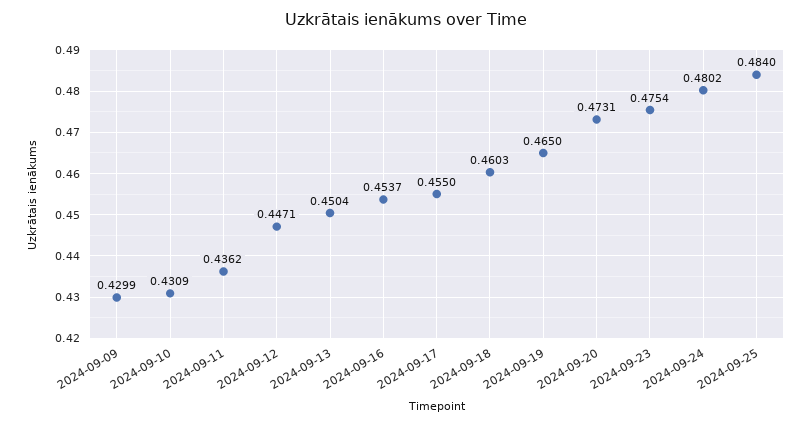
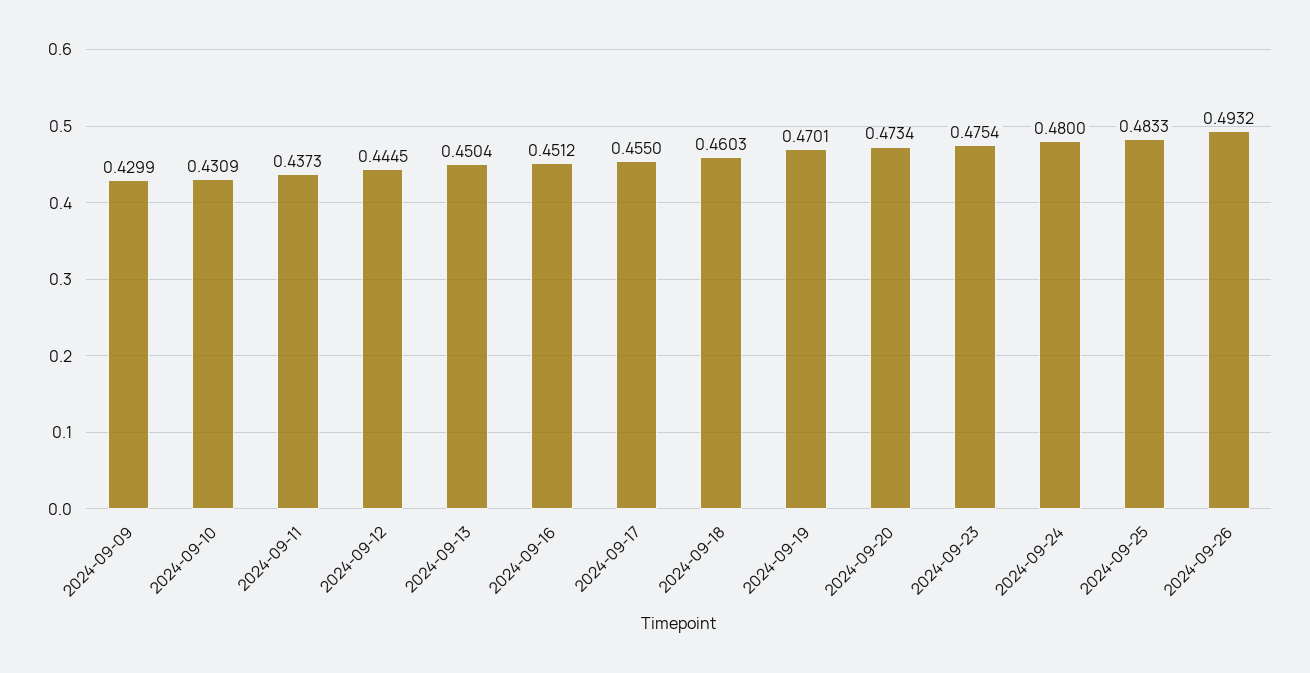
2024-09-11: 0.4362 -> 0.4373
2024-09-12: 0.4471 -> 0.4445
2024-09-16: 0.4537 -> 0.4512
2024-09-19: 0.465 -> 0.4701
2024-09-20: 0.4731 -> 0.4734
2024-09-24: 0.4802 -> 0.48
2024-09-25: 0.484 -> 0.4833
2024-09-26: none -> 0.4932

